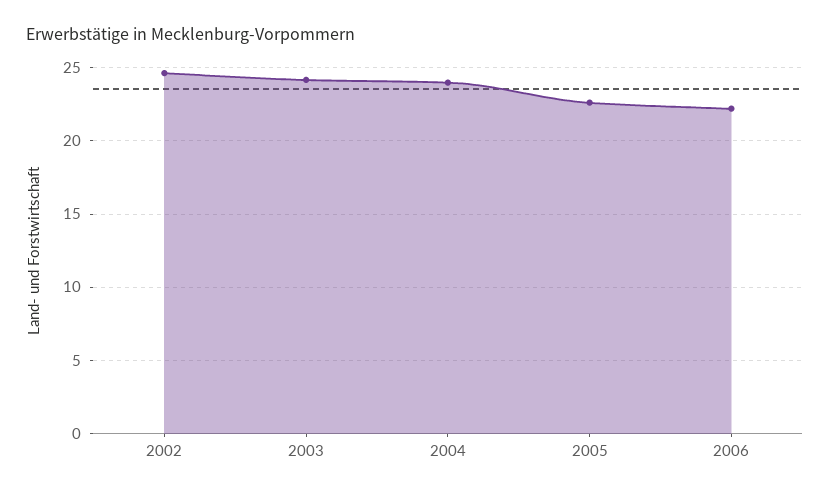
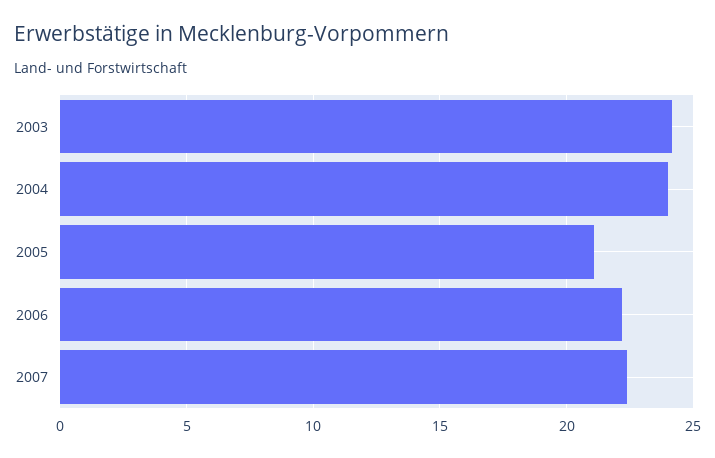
2002: 24.5 -> none
2005: 22.5 -> 21
2007: none -> 22.5

